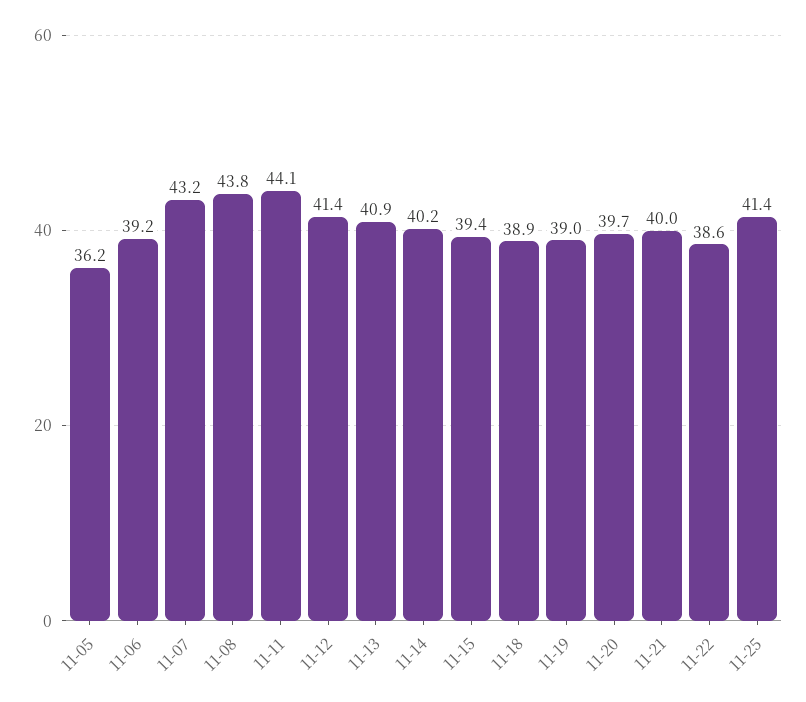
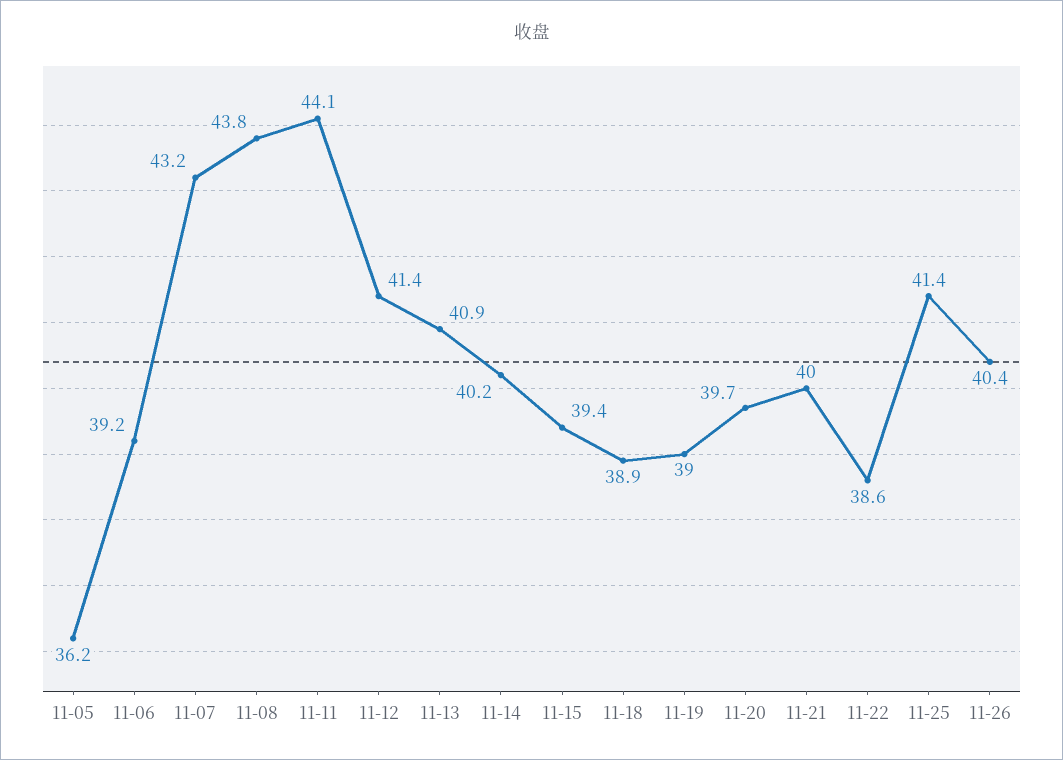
11-26: none -> 40.4

